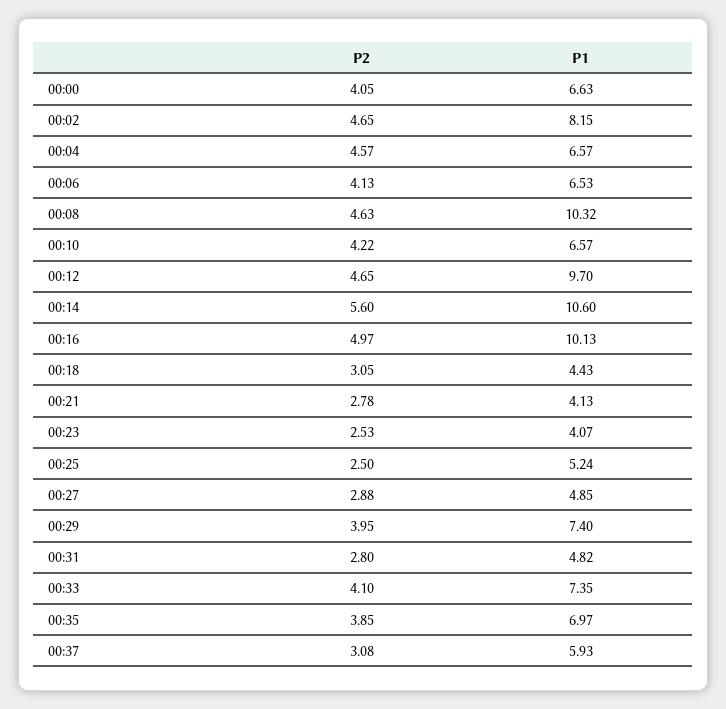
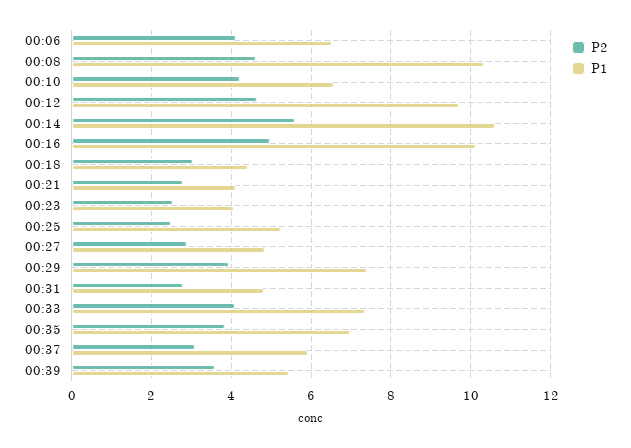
P2, 00:00: 4.05 -> none
P1, 00:00: 6.63 -> none
P2, 00:02: 4.65 -> none
P1, 00:02: 8.15 -> none
P2, 00:04: 4.57 -> none
P1, 00:04: 6.57 -> none
P2, 00:39: none -> 3.6
P1, 00:39: none -> 5.4

